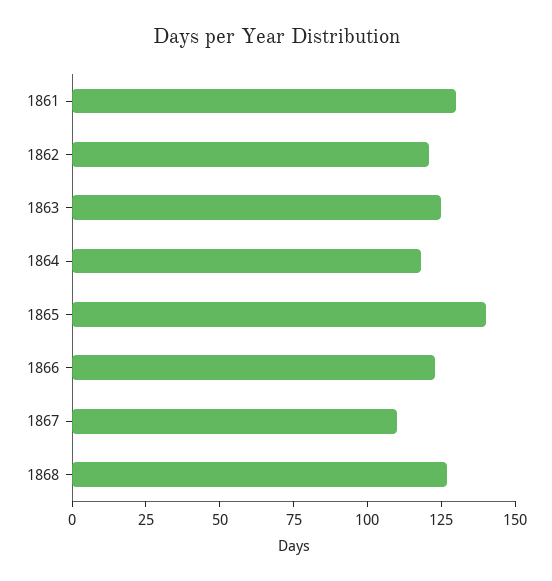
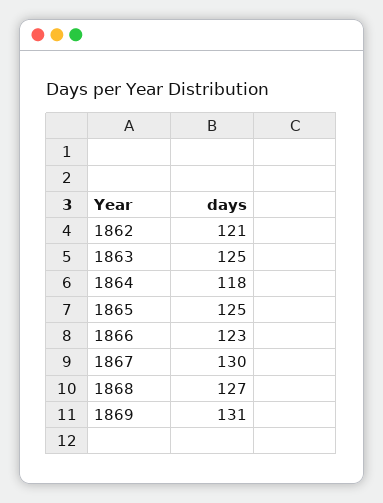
1861: 130 -> none
1865: 140 -> 125
1867: 110 -> 130
1869: none -> 131

